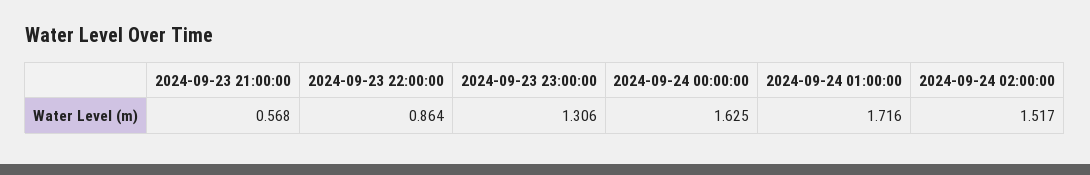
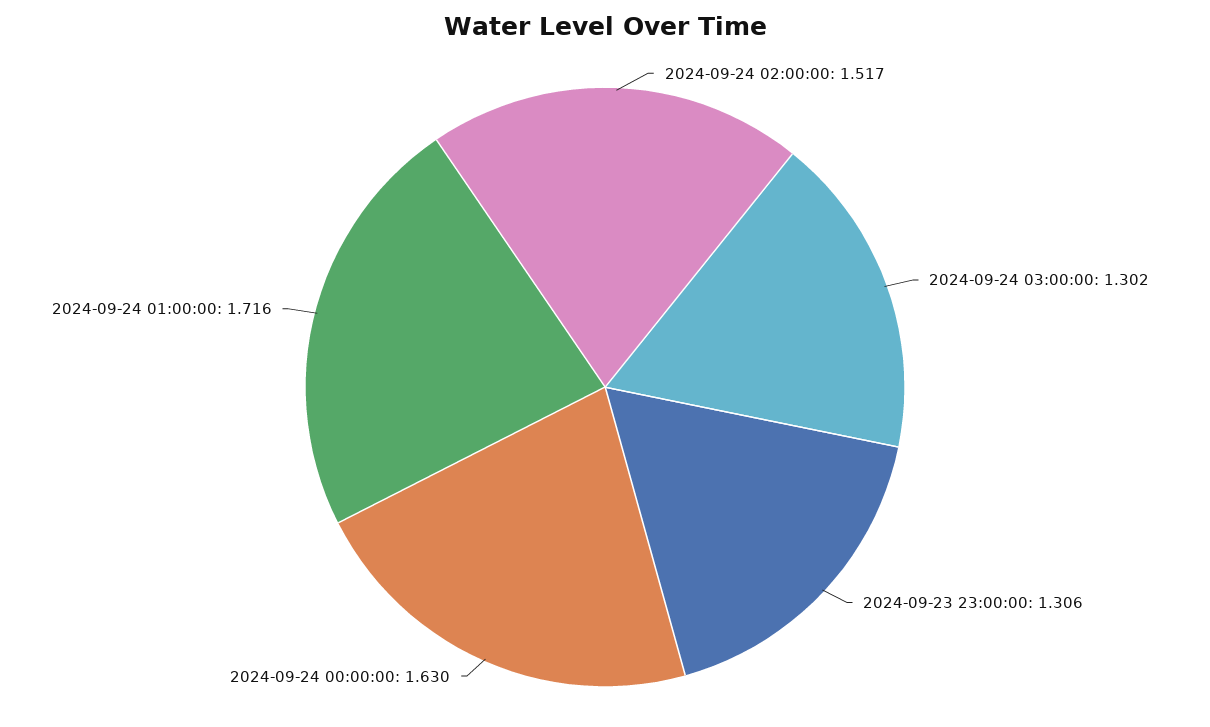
2024-09-23 21:00:00: 0.568 -> none
2024-09-23 22:00:00: 0.864 -> none
2024-09-24 00:00:00: 1.625 -> 1.63
2024-09-24 03:00:00: none -> 1.302

